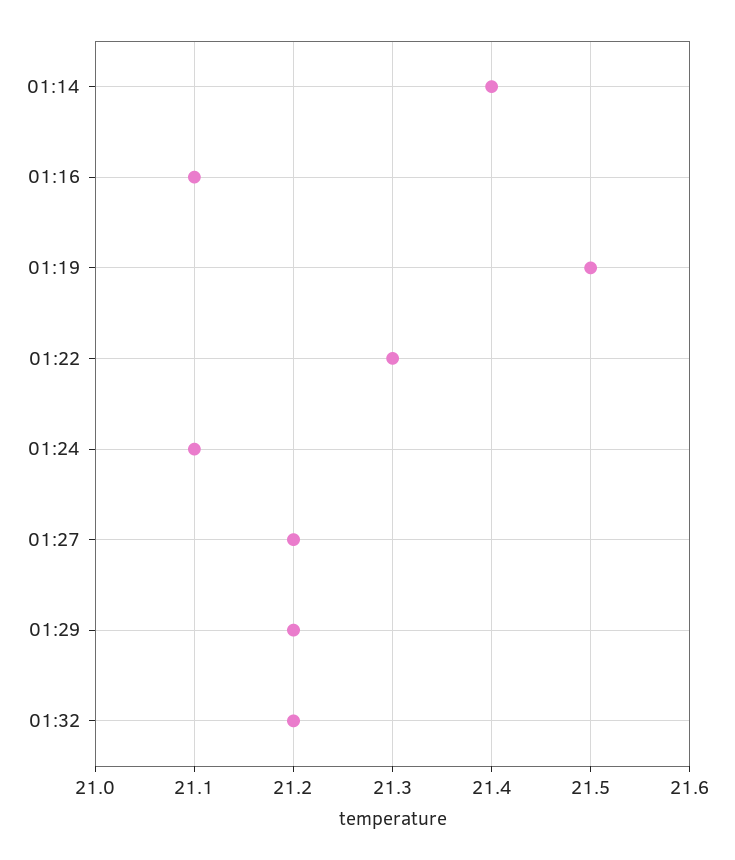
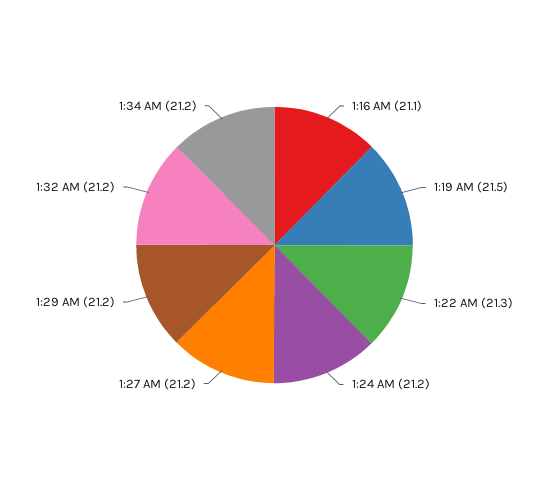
01:14: 21.4 -> none
01:24: 21.1 -> 21.2
1:34 AM: none -> 21.2

